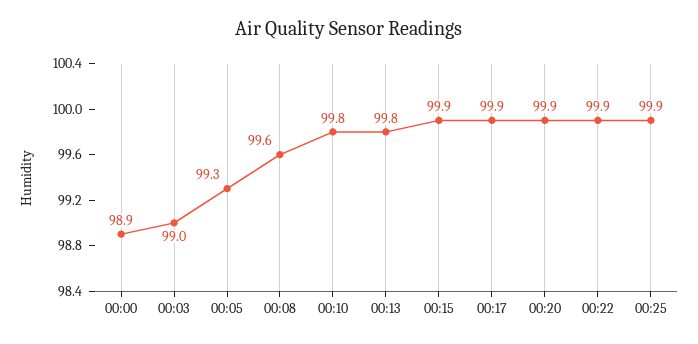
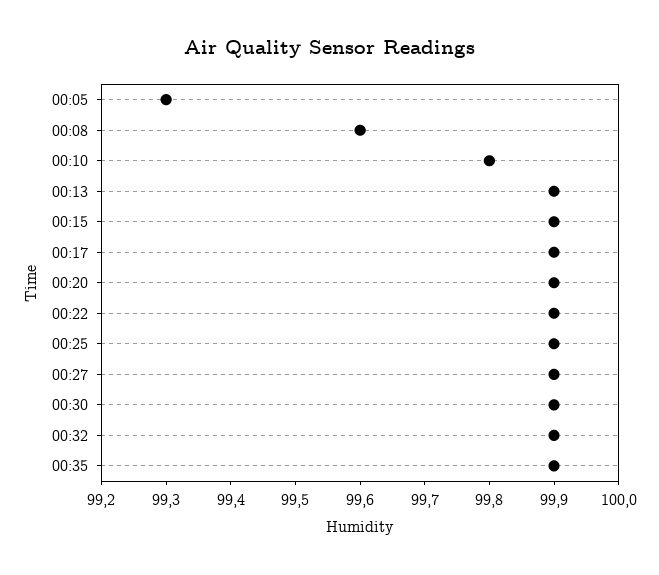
00:00: 98.9 -> none
00:03: 99 -> none
00:13: 99.8 -> 99.9
00:27: none -> 99.9
00:30: none -> 99.9
00:32: none -> 99.9
00:35: none -> 99.9

